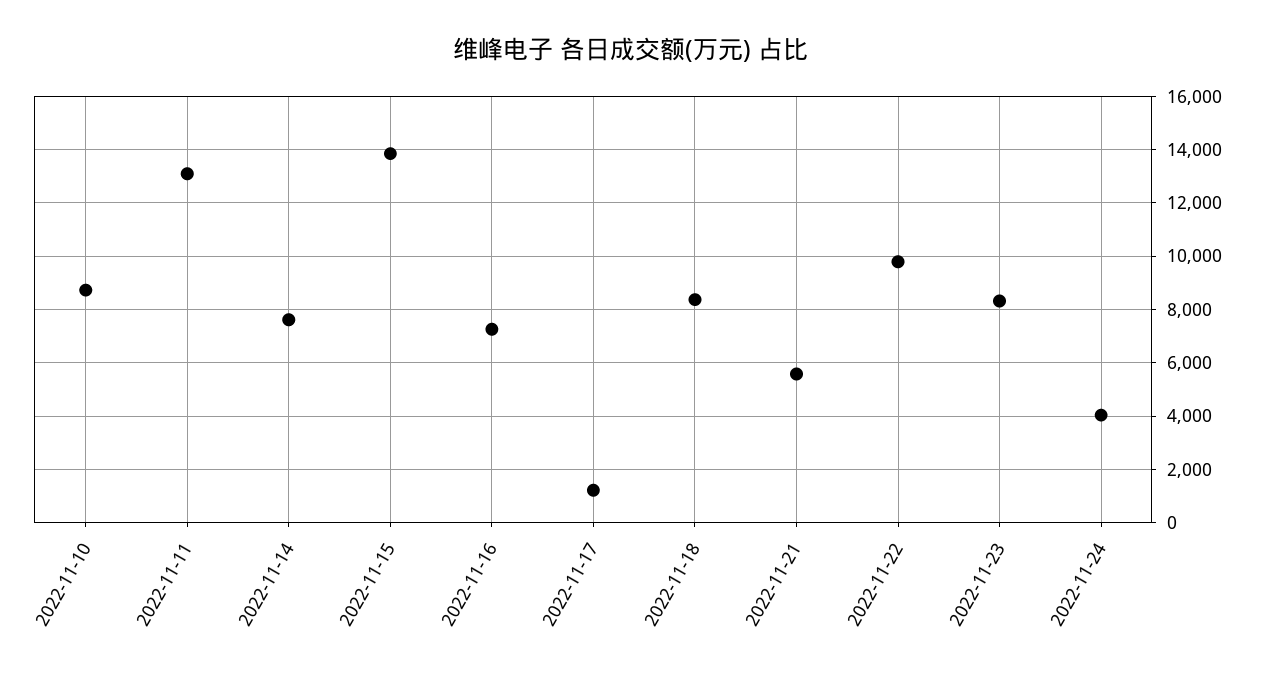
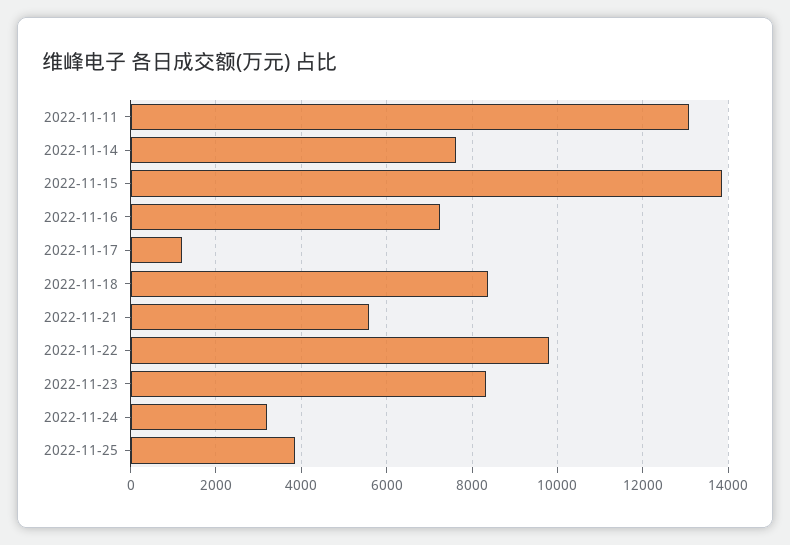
2022-11-10: 8750 -> none
2022-11-24: 4000 -> 3200
2022-11-25: none -> 3800

